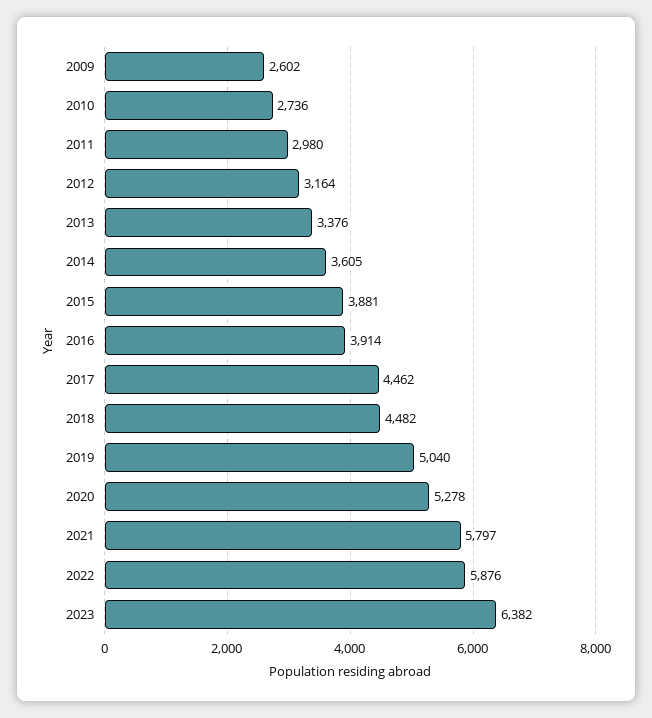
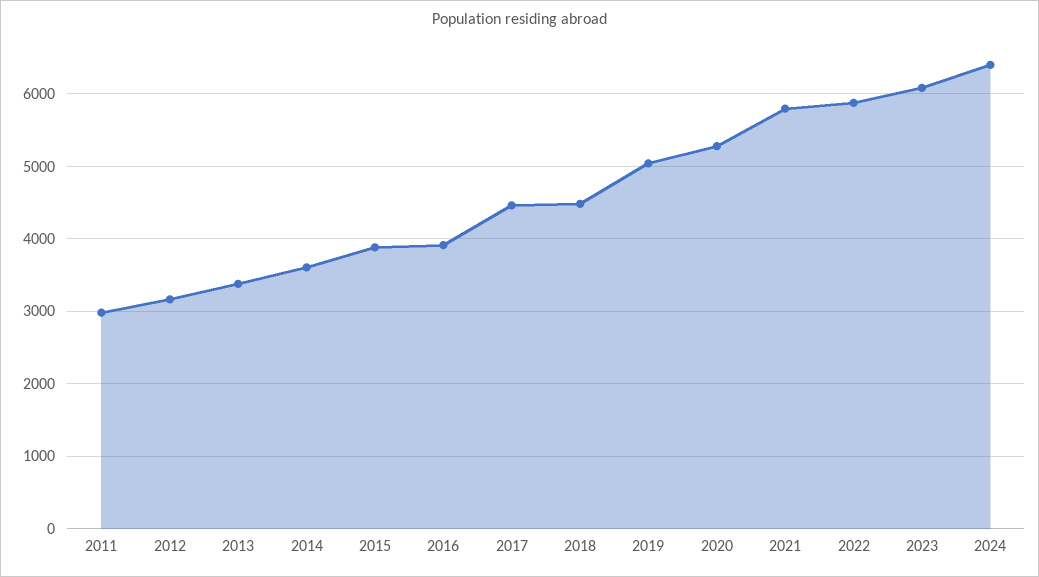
2009: 2602 -> none
2010: 2736 -> none
2023: 6382 -> 6100
2024: none -> 6400

